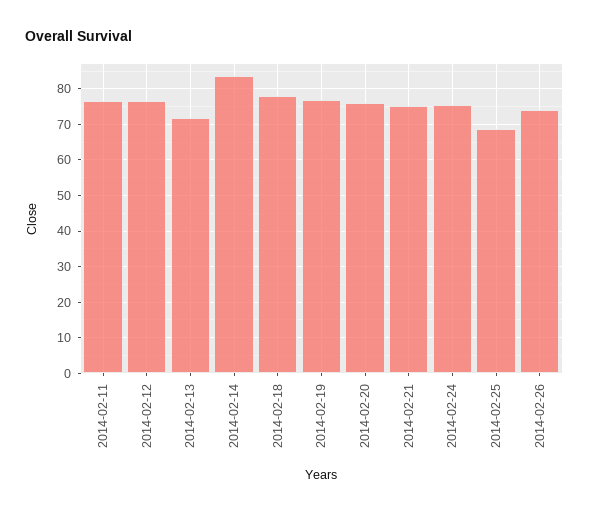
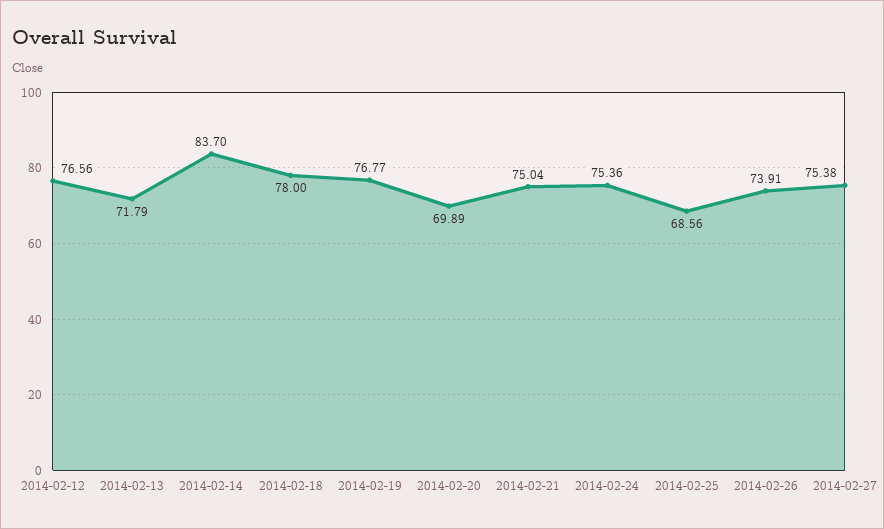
2014-02-11: 76 -> none
2014-02-20: 76 -> 69.89
2014-02-27: none -> 75.38

